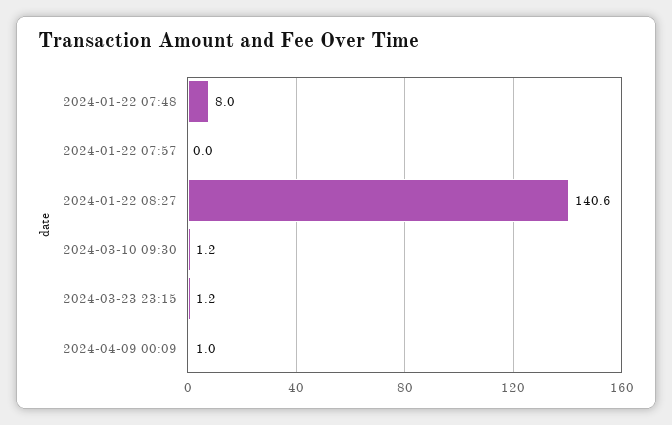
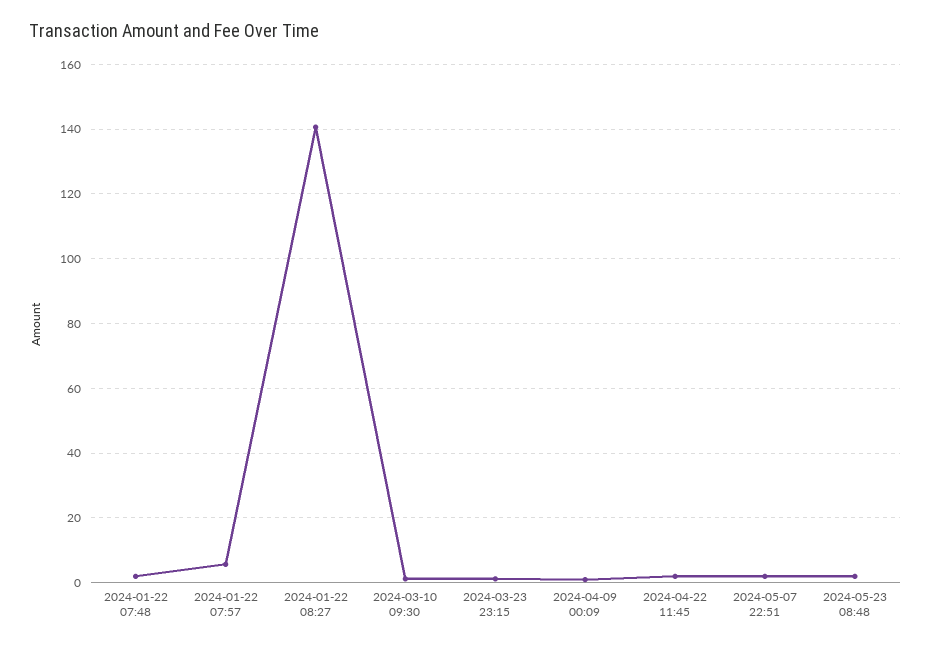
2024-01-22 07:48: 8 -> 2
2024-01-22 07:57: 0 -> 6
2024-04-22 11:45: none -> 2
2024-05-07 22:51: none -> 2
2024-05-23 08:48: none -> 2

